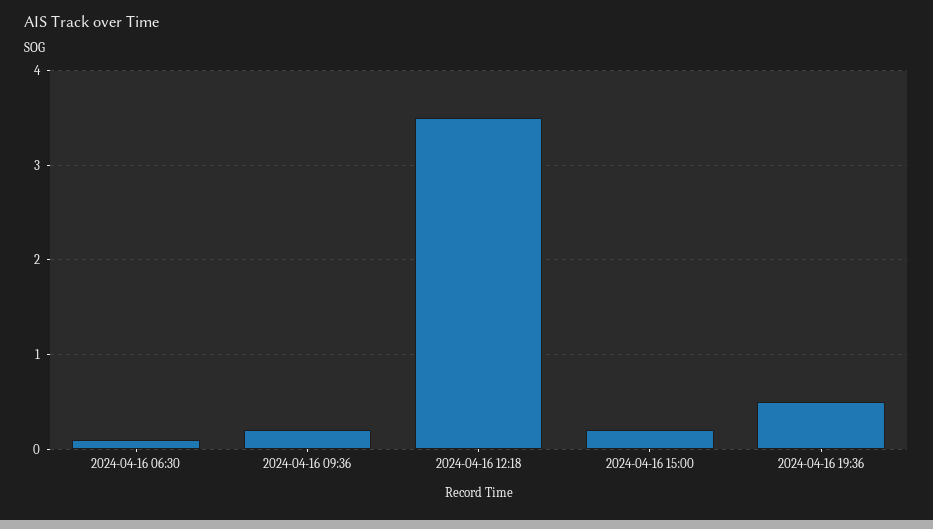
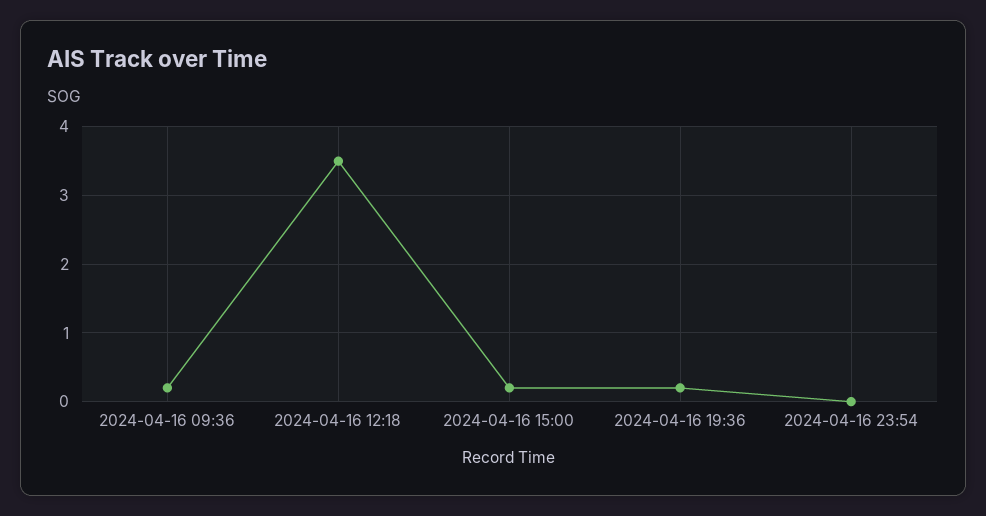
2024-04-16 06:30: 0.1 -> none
2024-04-16 19:36: 0.5 -> 0.2
2024-04-16 23:54: none -> 0

